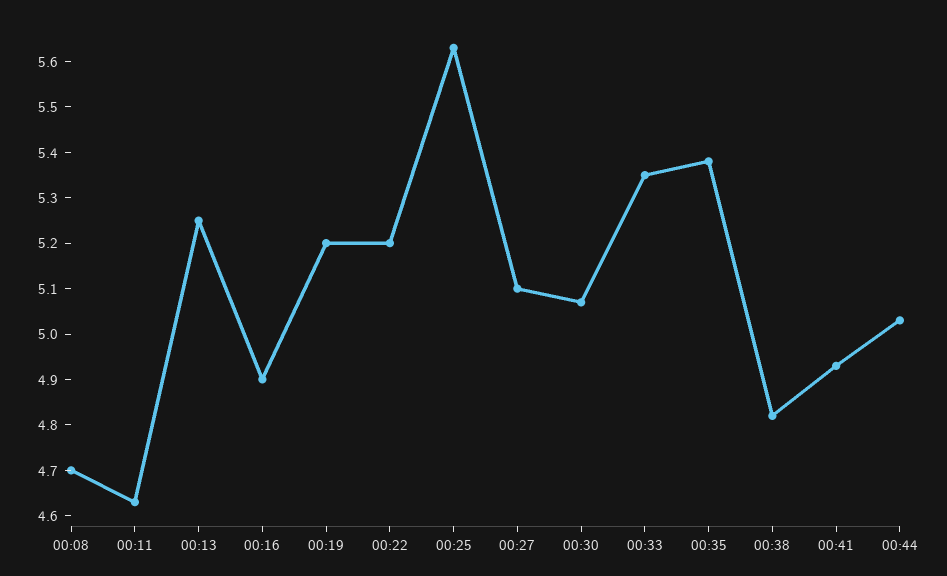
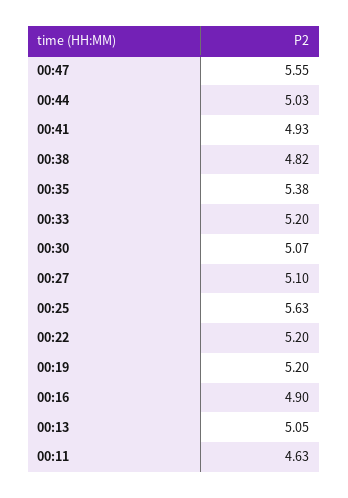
00:08: 4.7 -> none
00:13: 5.25 -> 5.05
00:33: 5.35 -> 5.2
00:47: none -> 5.55

